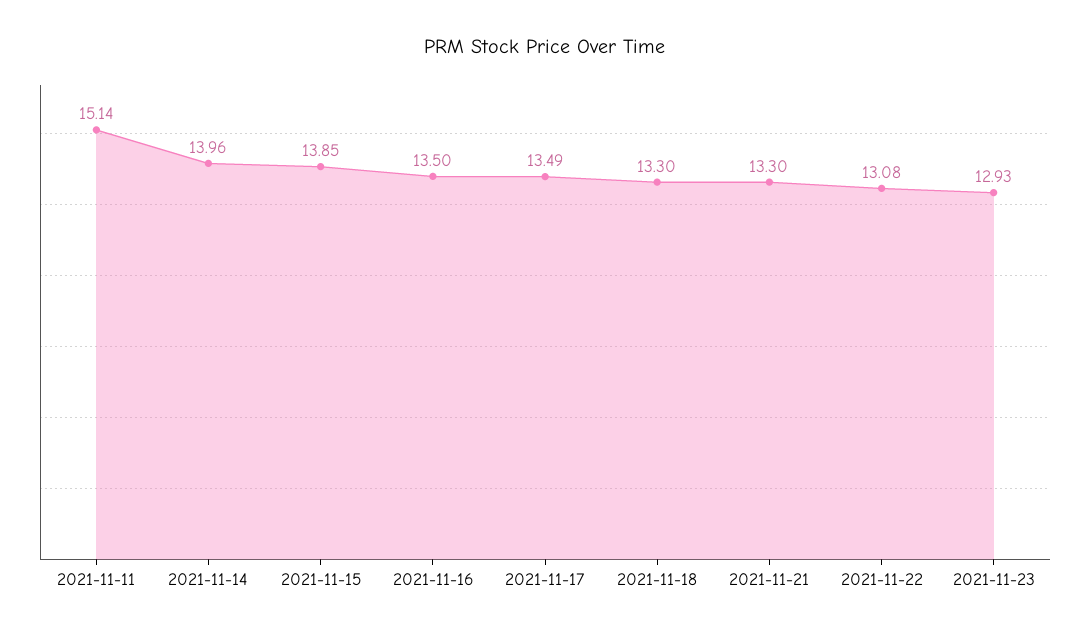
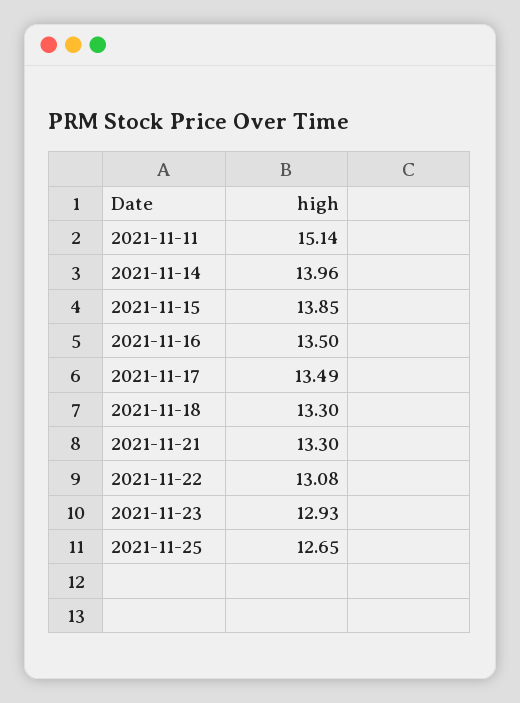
2021-11-25: none -> 12.65

